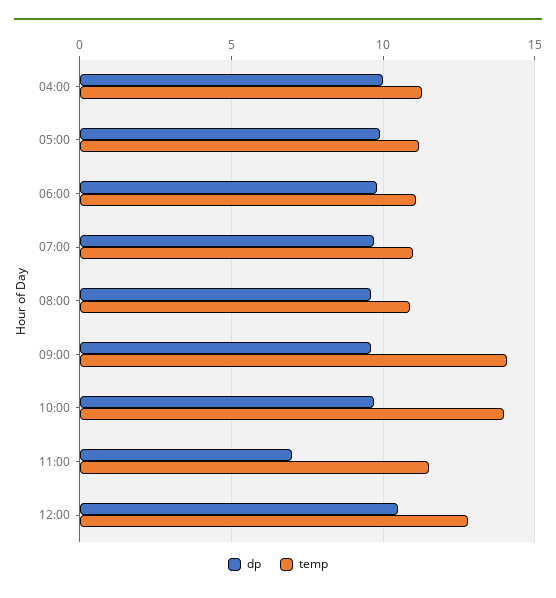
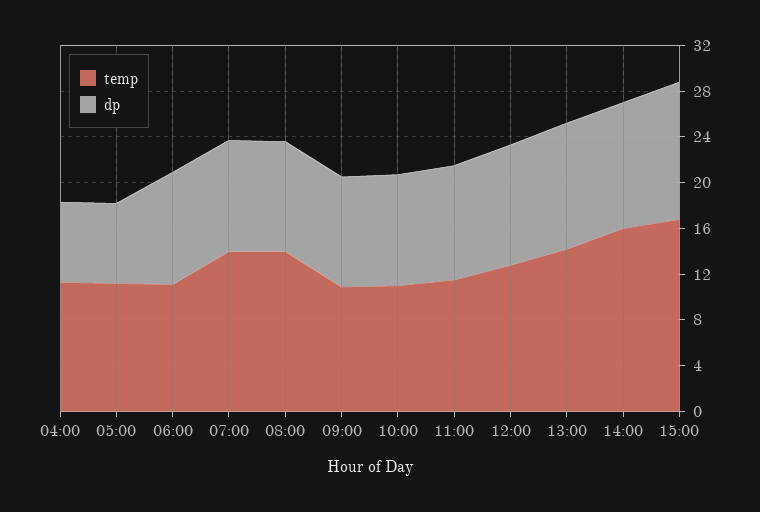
dp, 04:00: 10 -> 7
dp, 05:00: 10 -> 7
temp, 07:00: 11 -> 14
temp, 08:00: 11 -> 14
temp, 09:00: 14 -> 11
temp, 10:00: 14 -> 11
dp, 11:00: 7 -> 10
temp, 13:00: none -> 14
dp, 13:00: none -> 11
temp, 14:00: none -> 16
dp, 14:00: none -> 11
temp, 15:00: none -> 17
dp, 15:00: none -> 12

